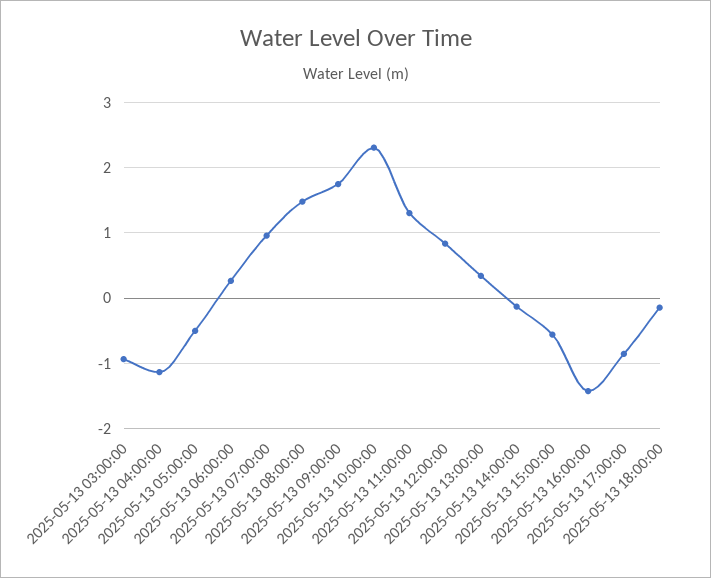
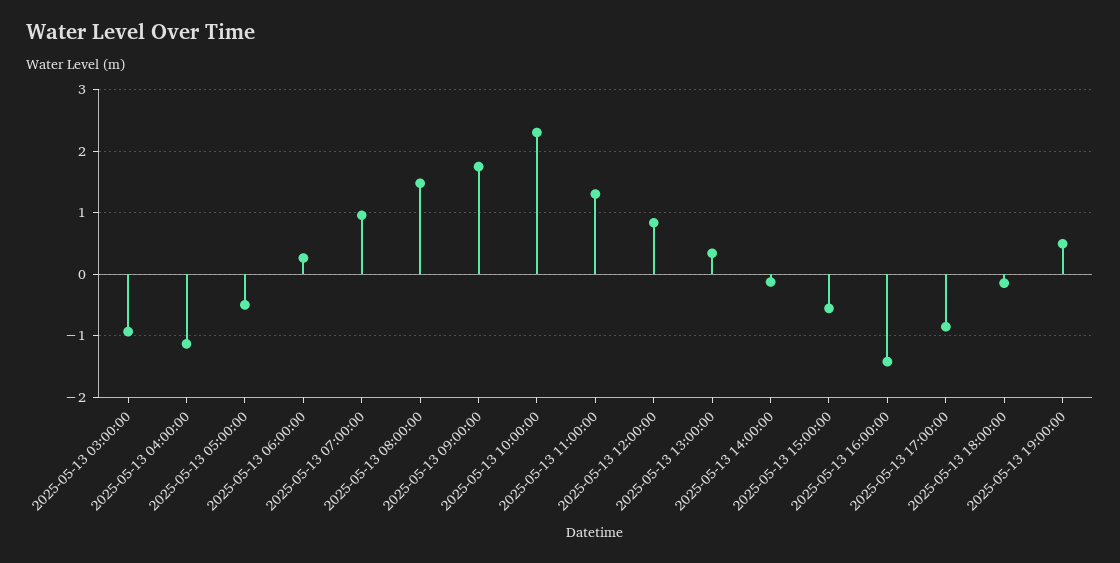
2025-05-13 19:00:00: none -> 0.5

